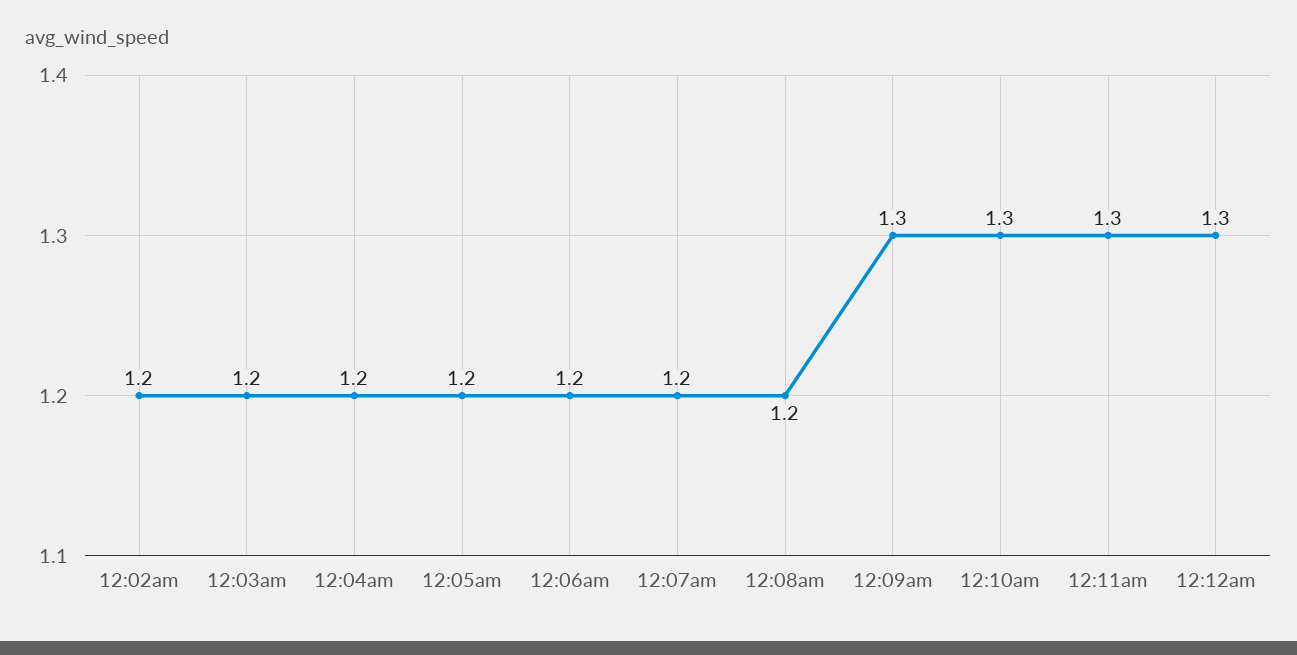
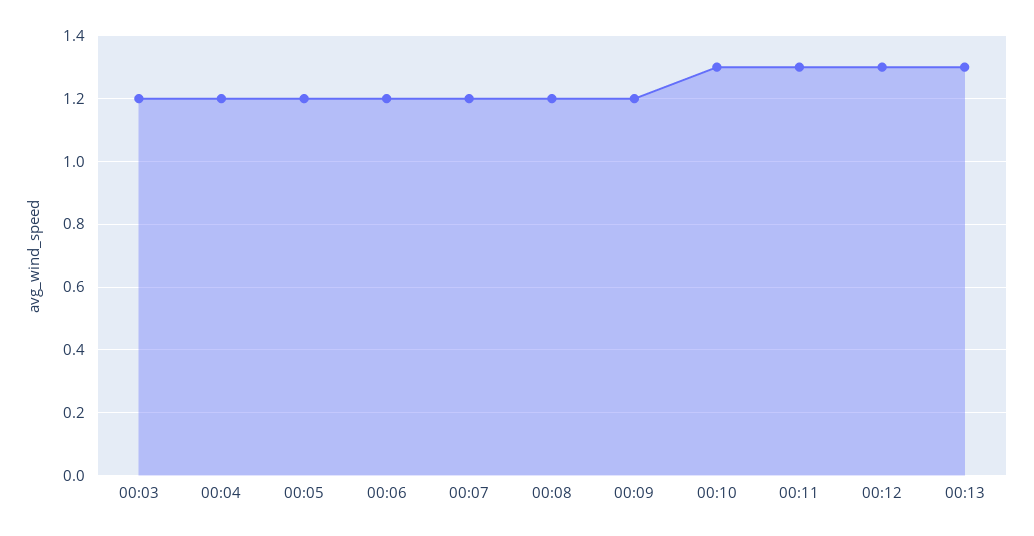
12:02am: 1.2 -> none
12:09am: 1.3 -> 1.2
00:13: none -> 1.3

